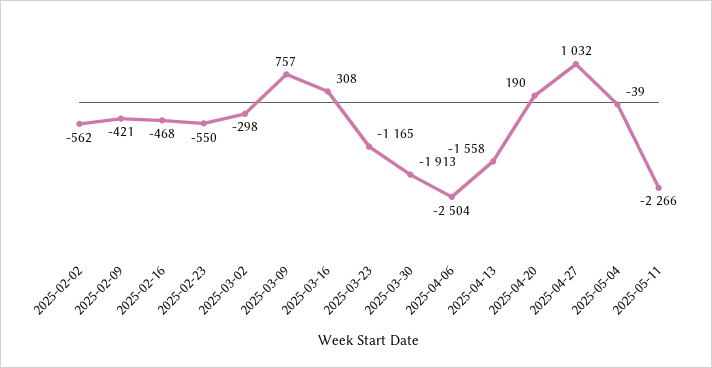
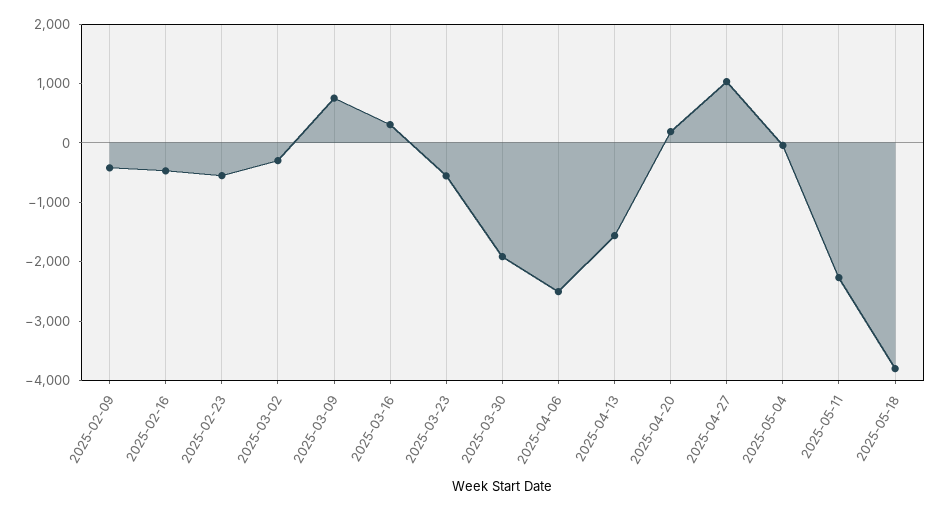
2025-02-02: -562 -> none
2025-03-23: -1165 -> -600
2025-05-18: none -> -3800

